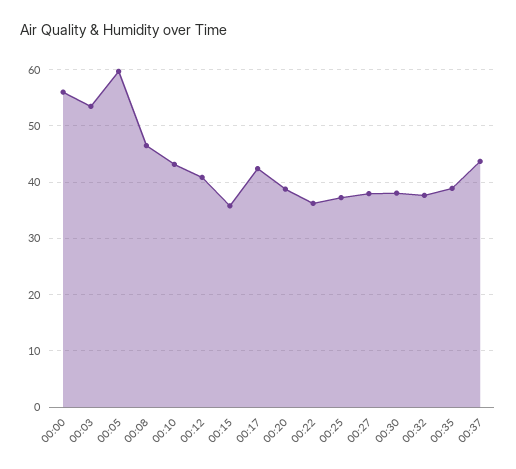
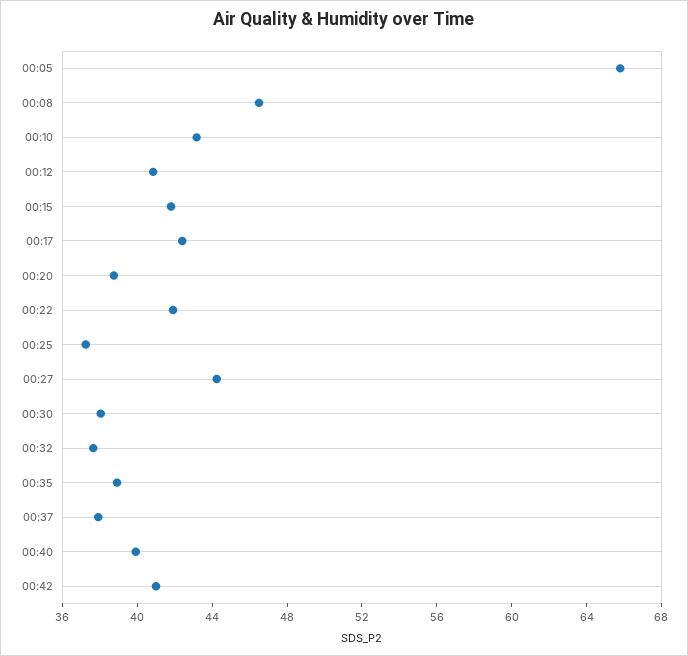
00:00: 56 -> none
00:03: 54 -> none
00:05: 60 -> 66
00:15: 36 -> 42
00:22: 36 -> 42
00:27: 38 -> 44
00:37: 44 -> 38
00:40: none -> 40
00:42: none -> 41

